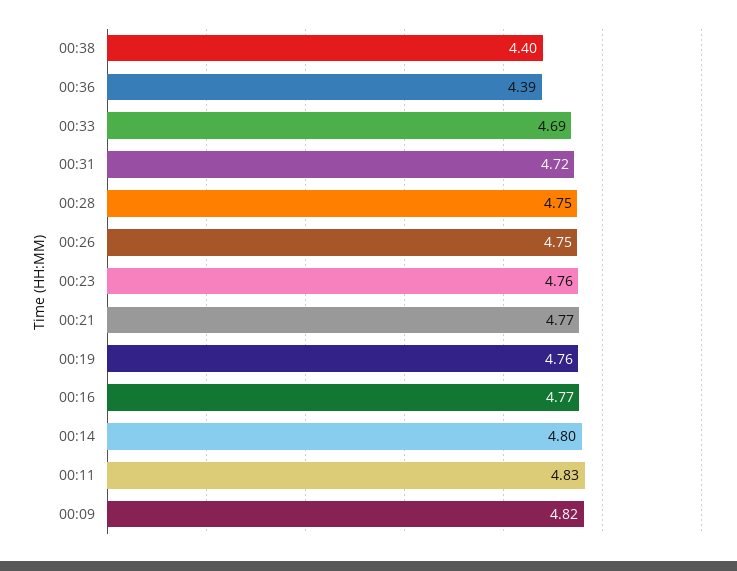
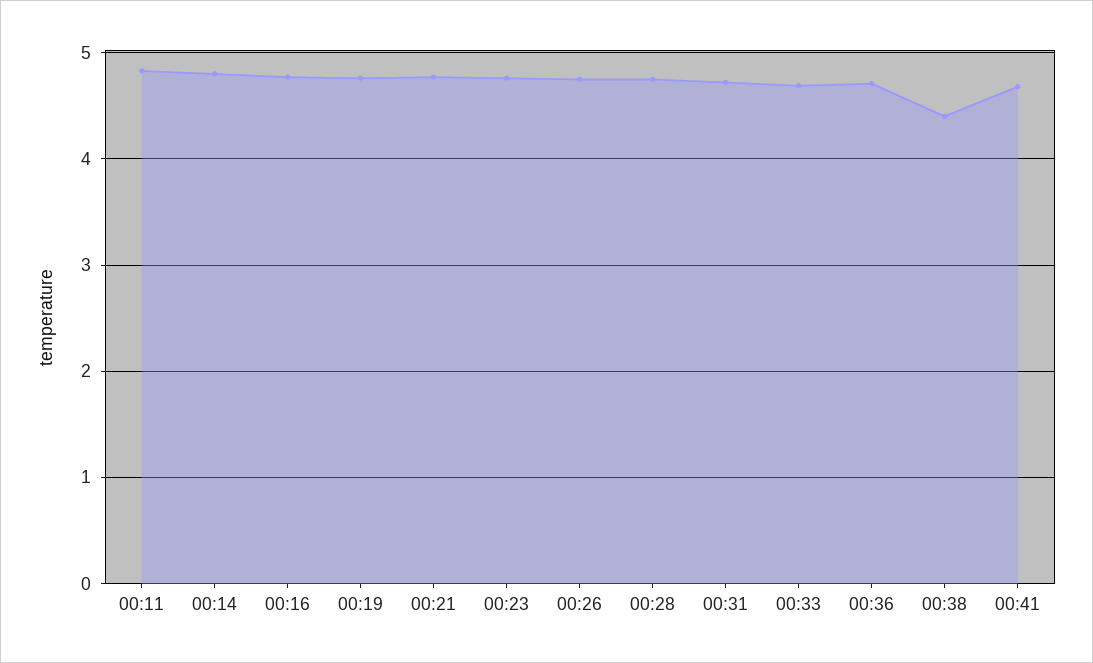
00:36: 4.39 -> 4.7
00:09: 4.82 -> none
00:41: none -> 4.7

